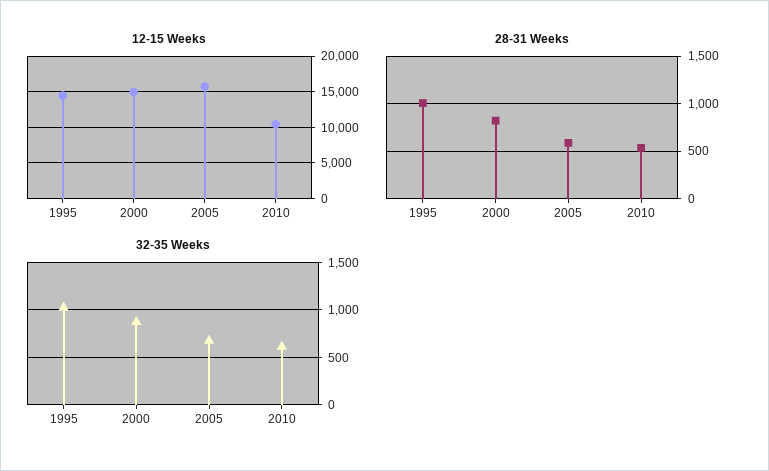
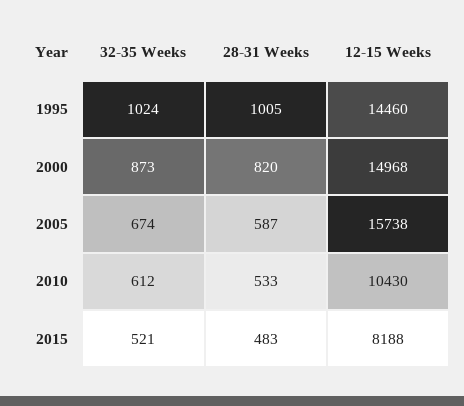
32-35 Weeks, 2015: none -> 521
28-31 Weeks, 2015: none -> 483
12-15 Weeks, 2015: none -> 8188

